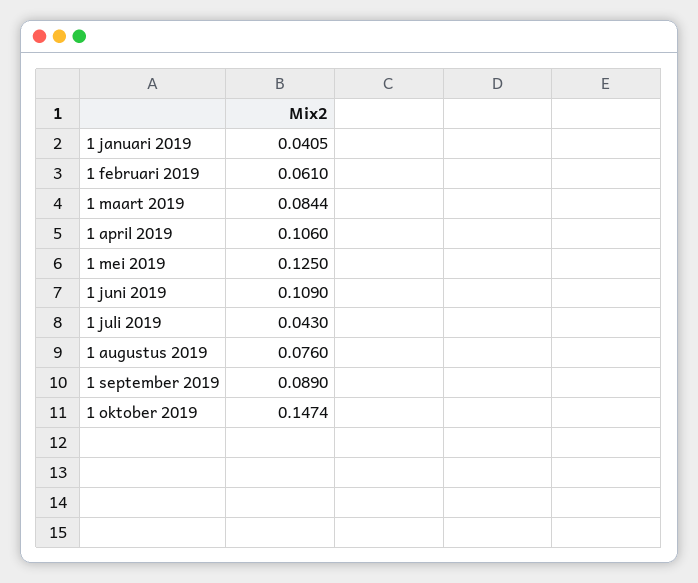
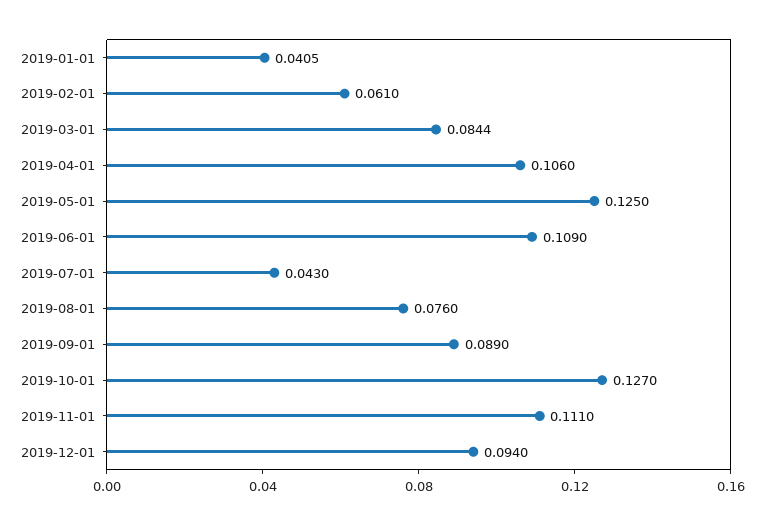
1 oktober 2019: 0.1474 -> 0.127
2019-11-01: none -> 0.111
2019-12-01: none -> 0.094

